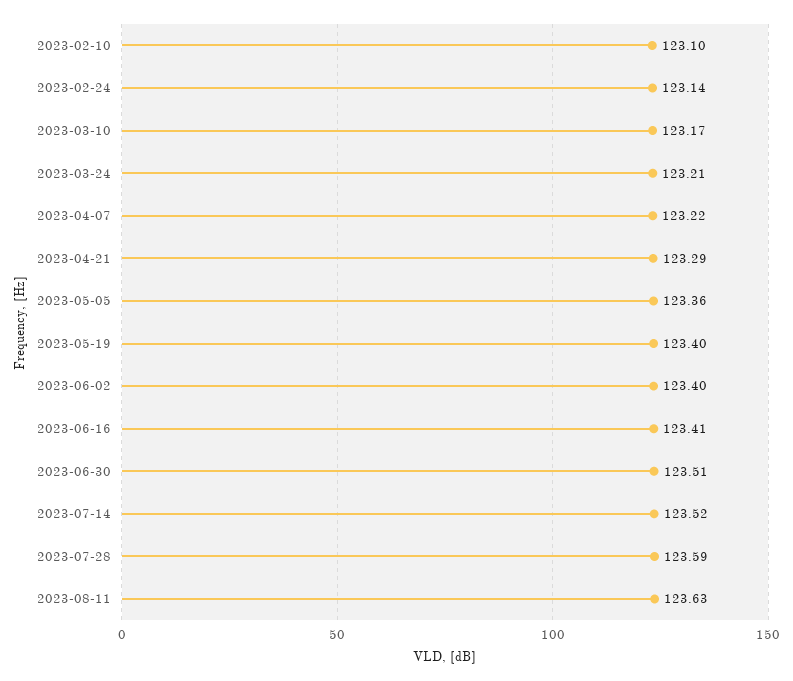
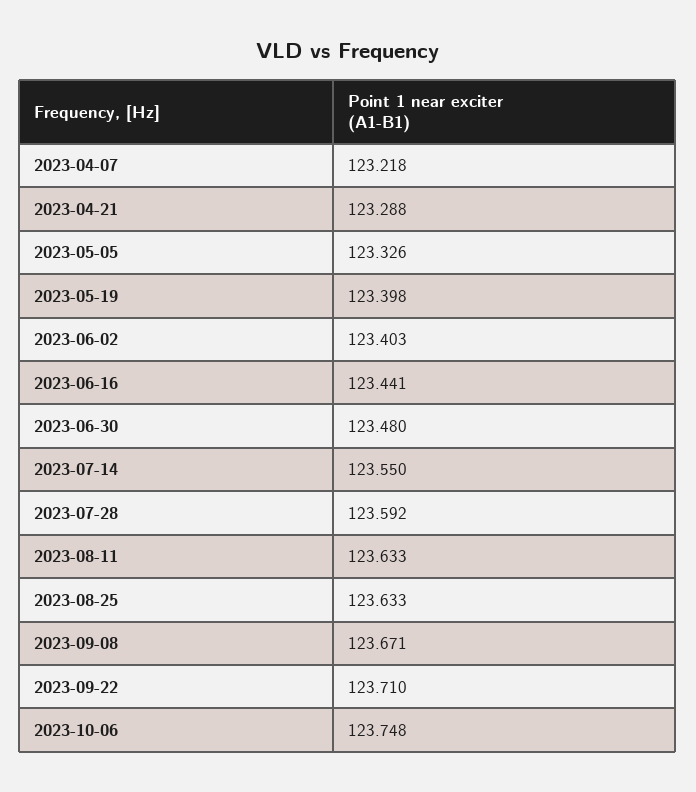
2023-02-10: 123.1 -> none
2023-02-24: 123.14 -> none
2023-03-10: 123.17 -> none
2023-03-24: 123.21 -> none
2023-05-05: 123.36 -> 123.326
2023-06-16: 123.41 -> 123.441
2023-06-30: 123.51 -> 123.48
2023-07-14: 123.52 -> 123.55
2023-08-25: none -> 123.633
2023-09-08: none -> 123.671
2023-09-22: none -> 123.71
2023-10-06: none -> 123.748

